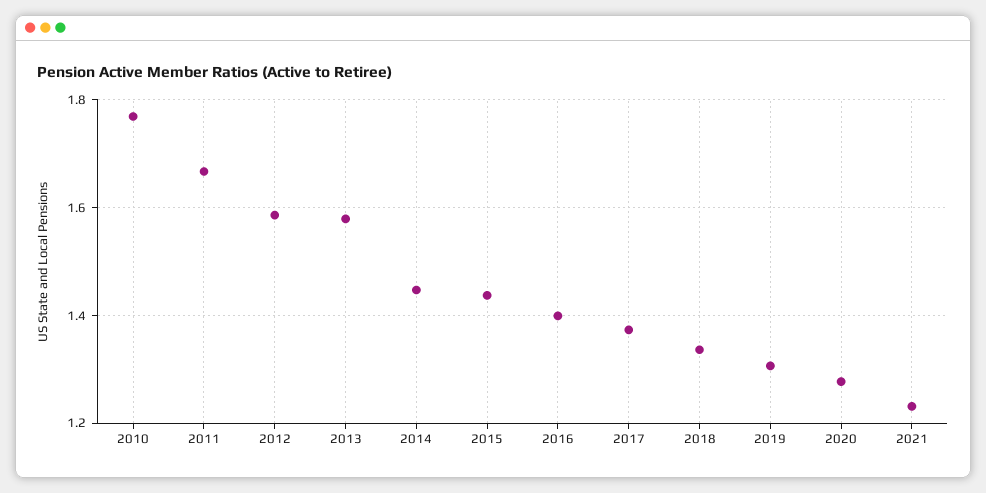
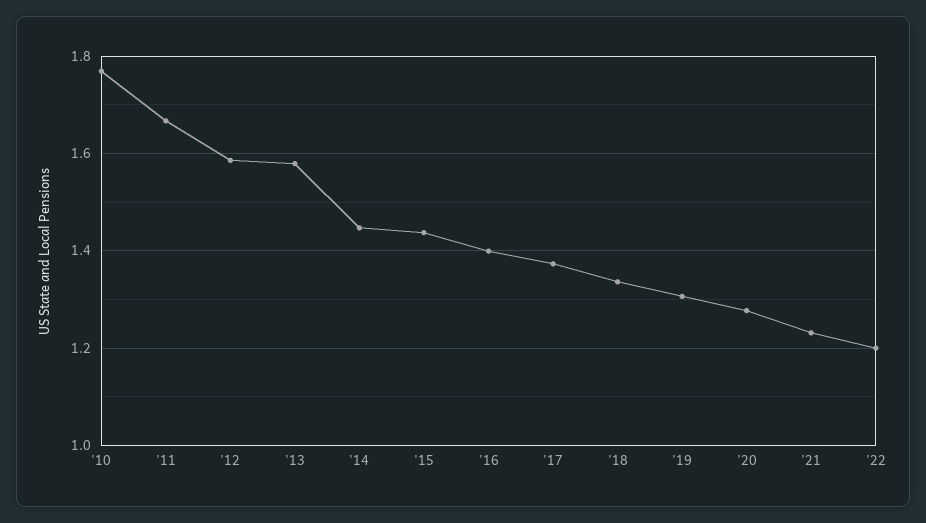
'22: none -> 1.2

